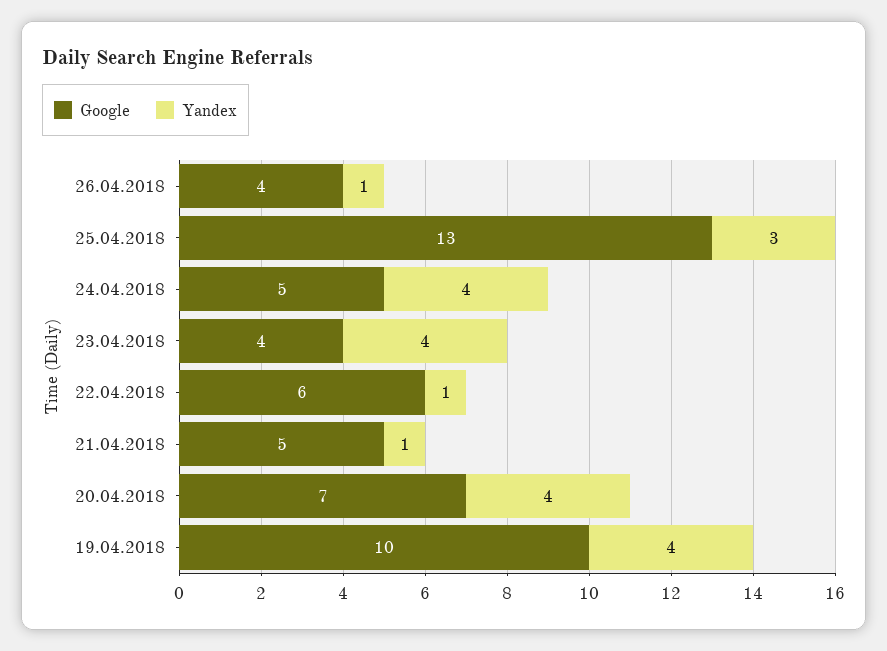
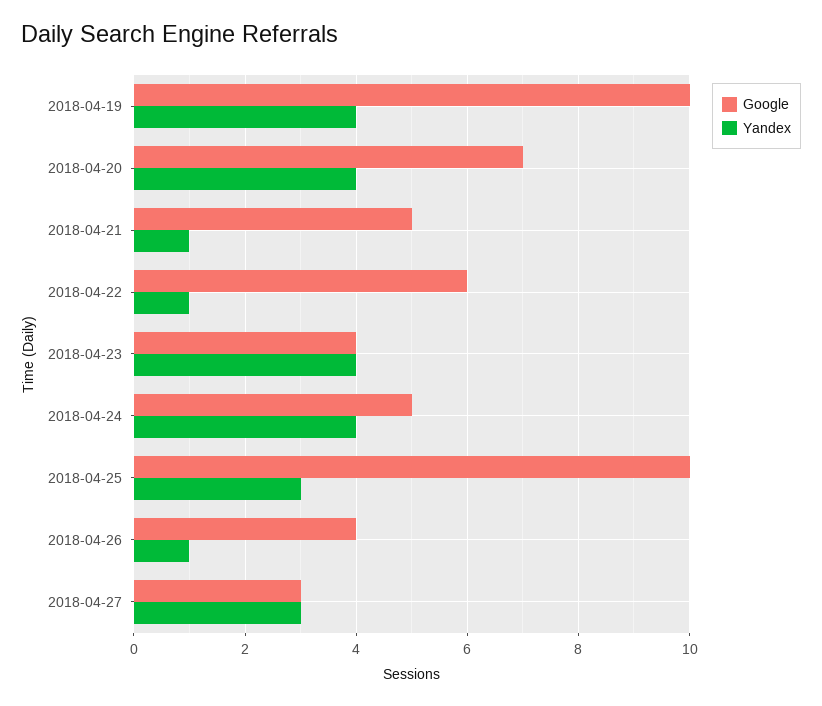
Google, 25.04.2018: 13 -> 10
Google, 2018-04-27: none -> 3
Yandex, 2018-04-27: none -> 3

